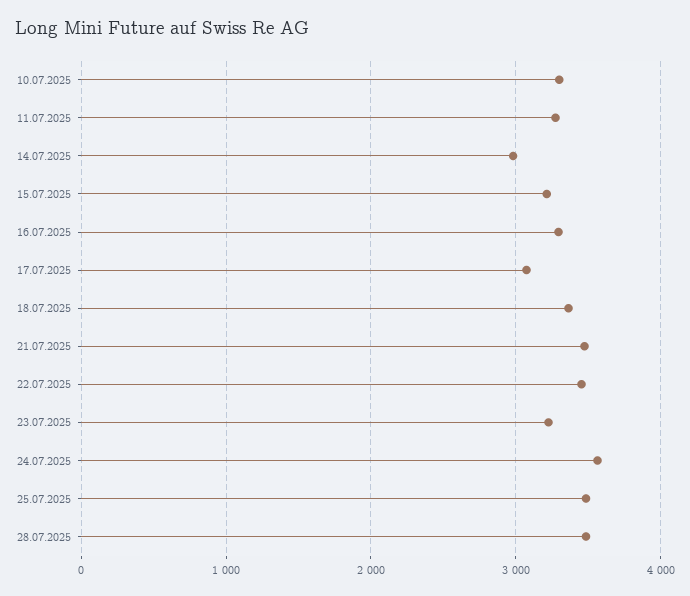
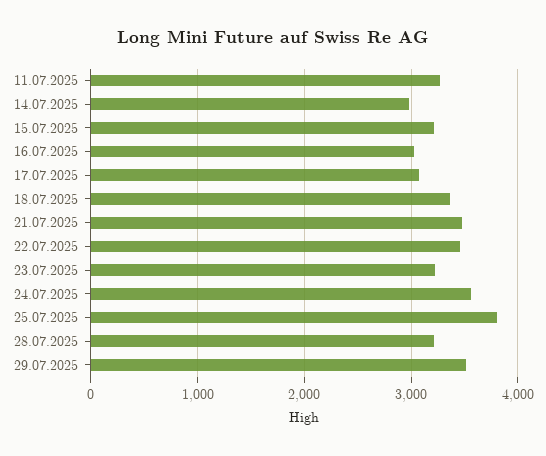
10.07.2025: 3300 -> none
16.07.2025: 3300 -> 3000
25.07.2025: 3500 -> 3800
28.07.2025: 3500 -> 3200
29.07.2025: none -> 3500

